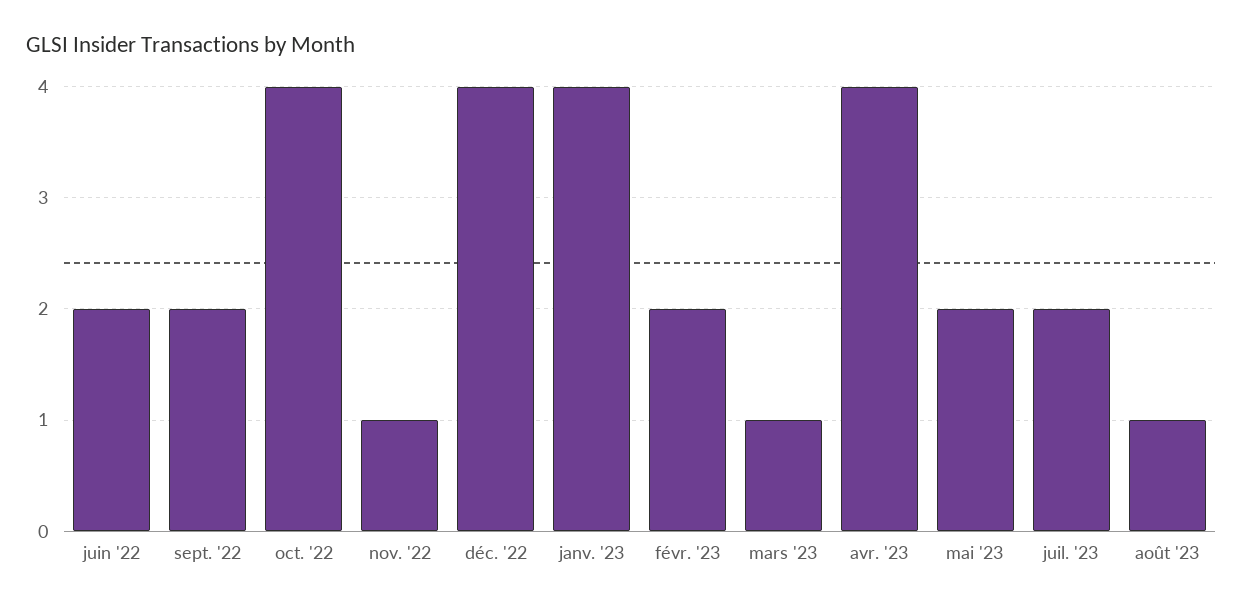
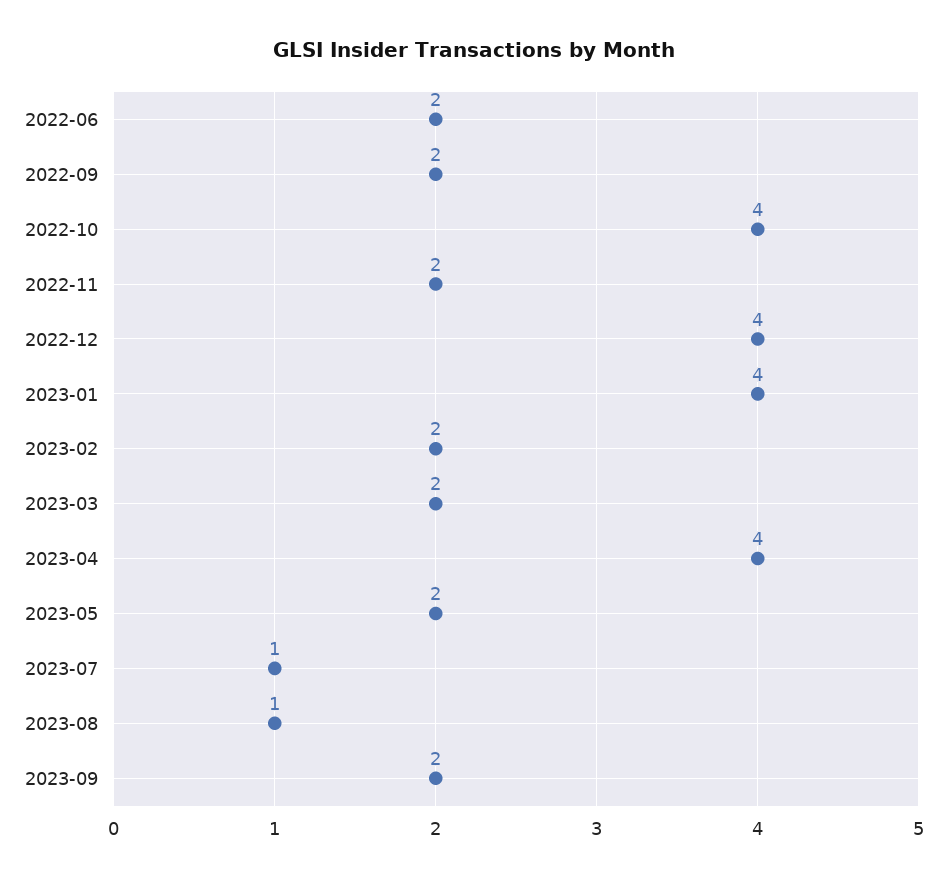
nov. '22: 1 -> 2
mars '23: 1 -> 2
juil. '23: 2 -> 1
2023-09: none -> 2

